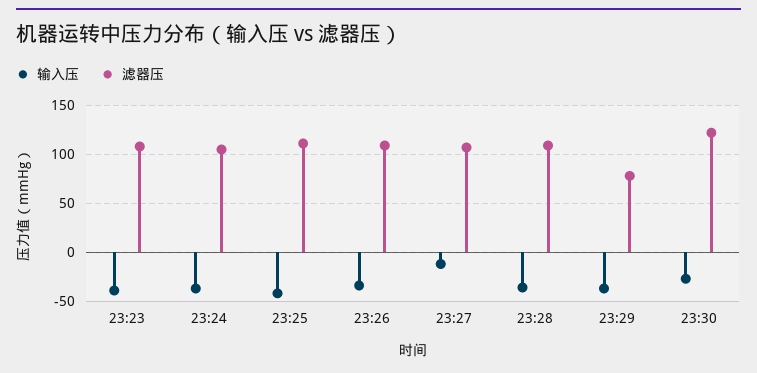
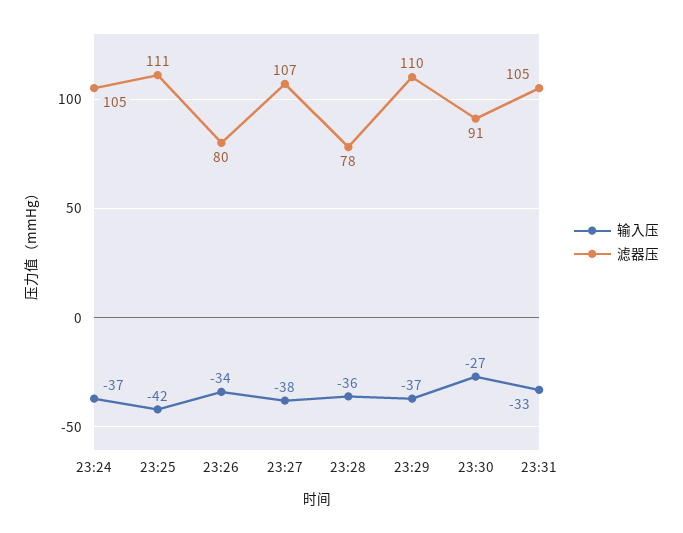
输入压, 23:23: -40 -> none
滤器压, 23:23: 110 -> none
滤器压, 23:26: 110 -> 80
输入压, 23:27: -10 -> -38
滤器压, 23:28: 110 -> 78
滤器压, 23:29: 80 -> 110
滤器压, 23:30: 120 -> 91
输入压, 23:31: none -> -33
滤器压, 23:31: none -> 105

